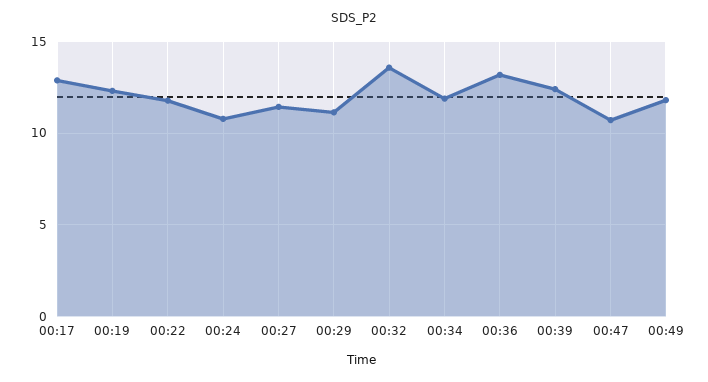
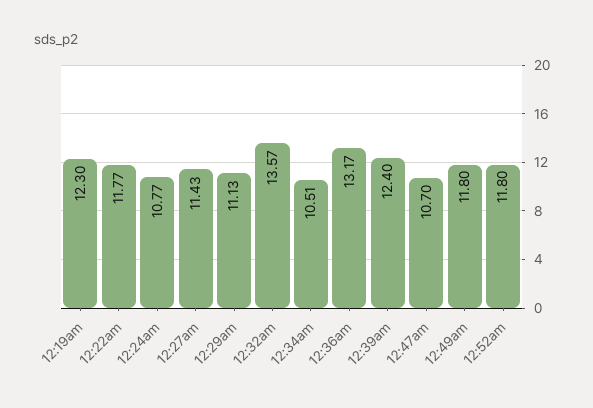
00:17: 13 -> none
00:34: 12 -> 10.51
12:52am: none -> 11.8

